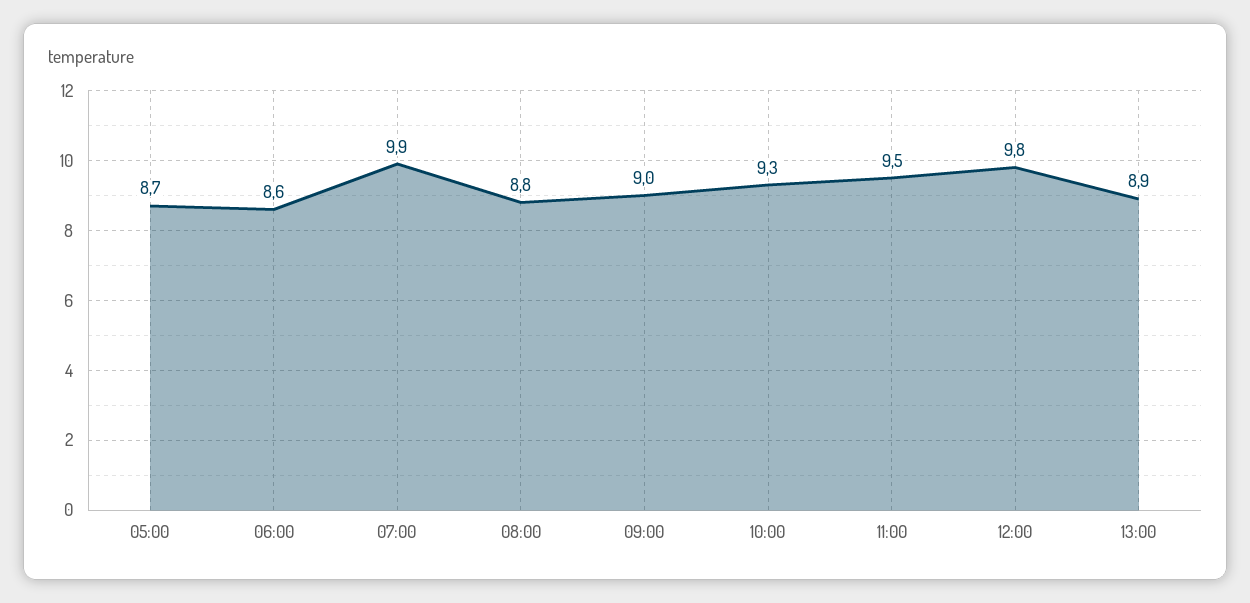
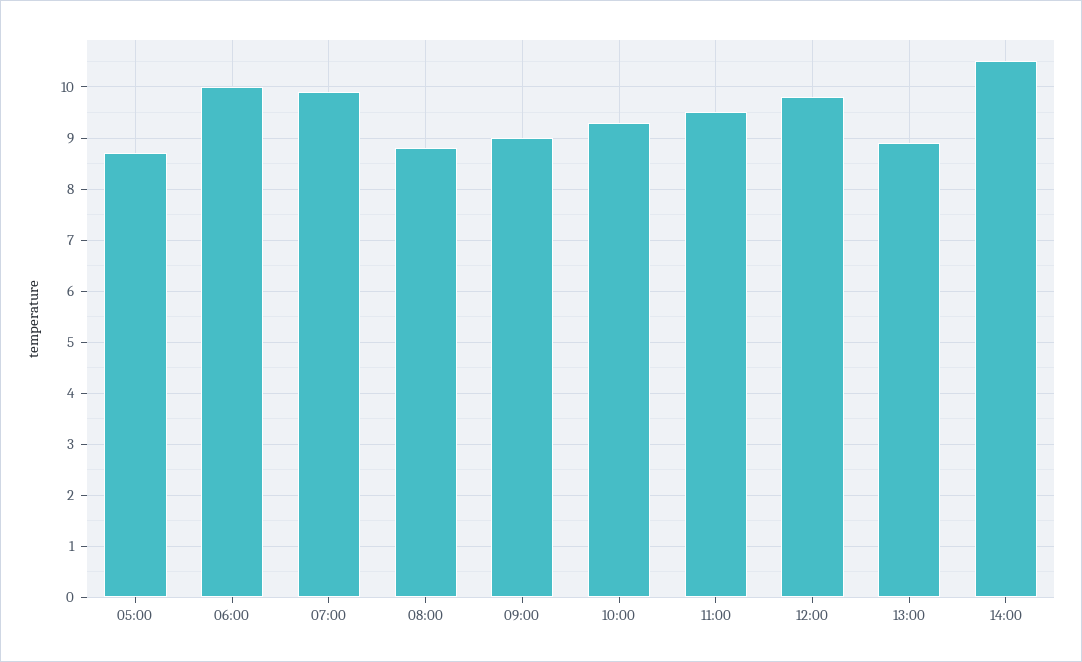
06:00: 8.6 -> 10
14:00: none -> 10.5

